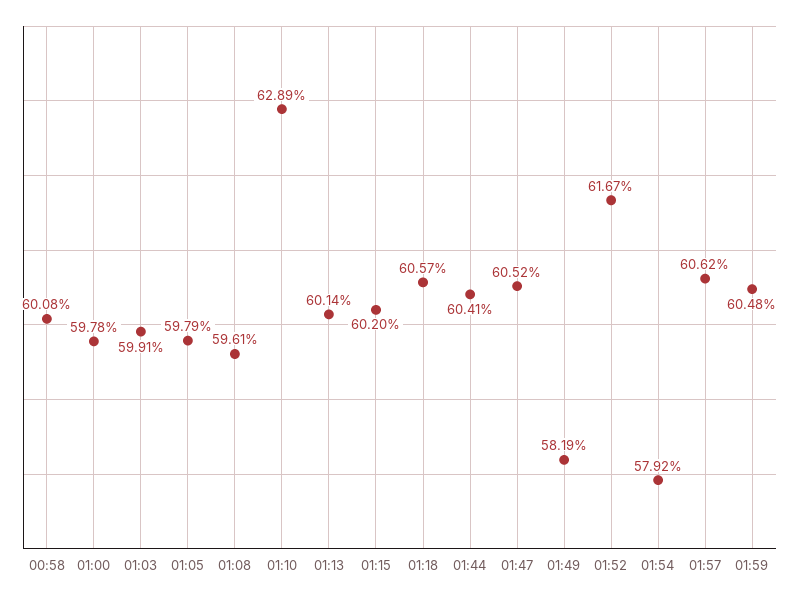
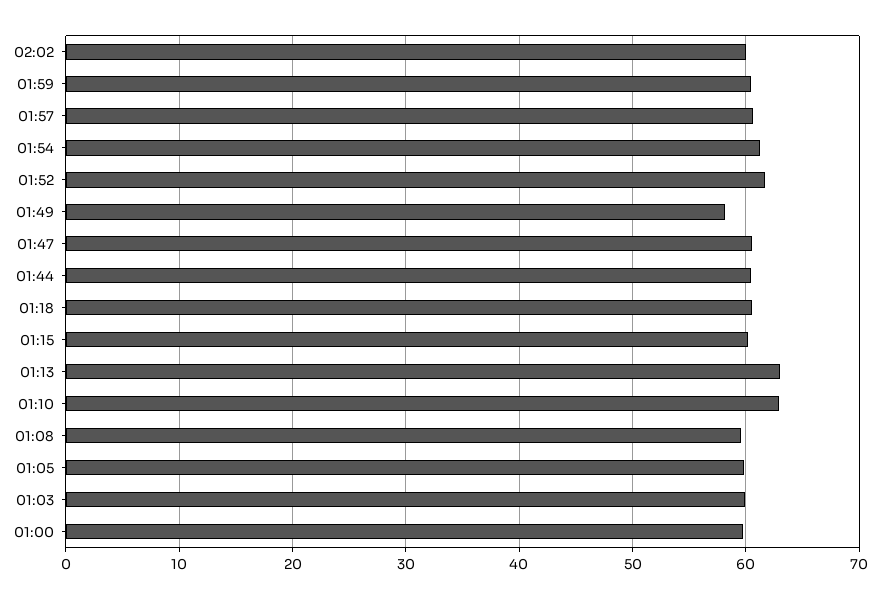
00:58: 60.08 -> none
01:13: 60.14 -> 63
01:54: 57.92 -> 61
02:02: none -> 60

